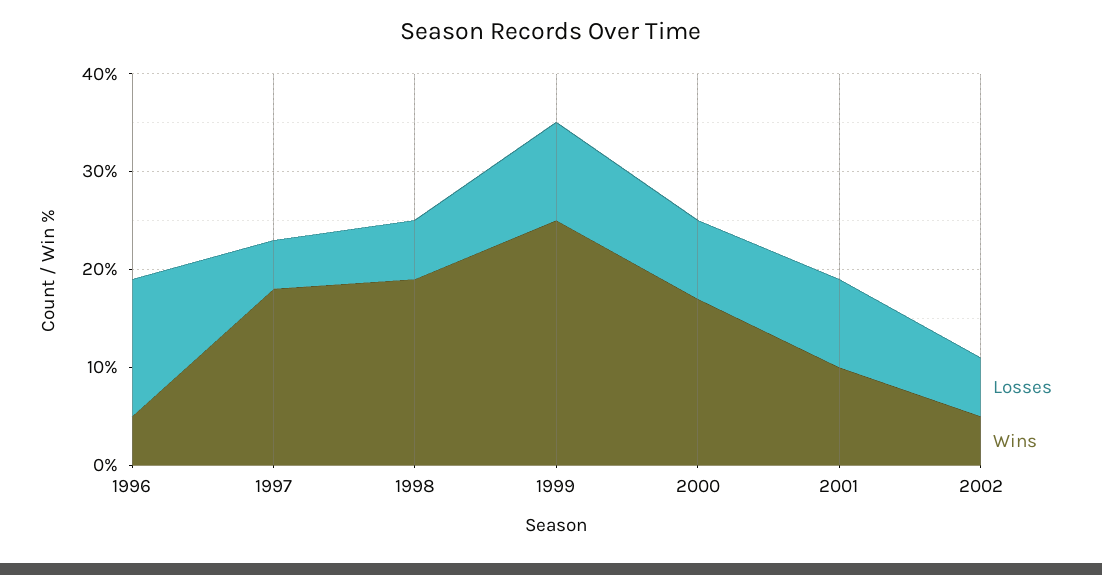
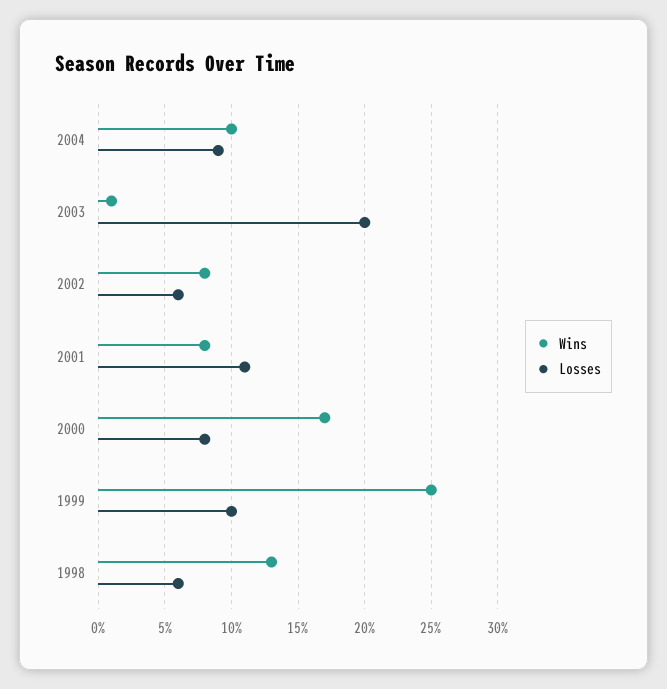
Losses, 1996: 14 -> none
Wins, 1996: 5 -> none
Losses, 1997: 5 -> none
Wins, 1997: 18 -> none
Wins, 1998: 19 -> 13
Losses, 2001: 9 -> 11
Wins, 2001: 10 -> 8
Wins, 2002: 5 -> 8
Wins, 2004: none -> 10
Losses, 2004: none -> 9
Wins, 2003: none -> 1
Losses, 2003: none -> 20

